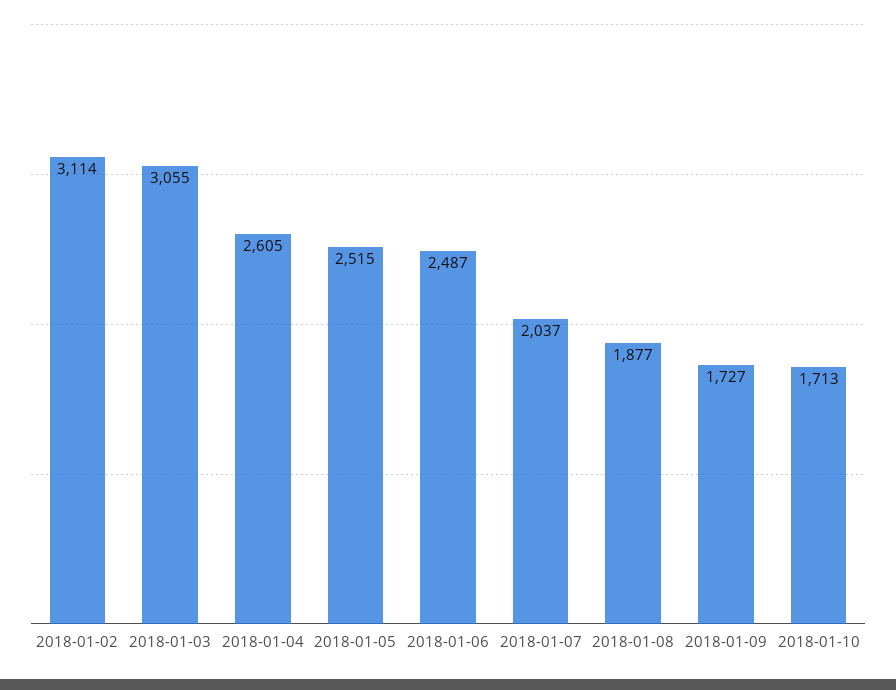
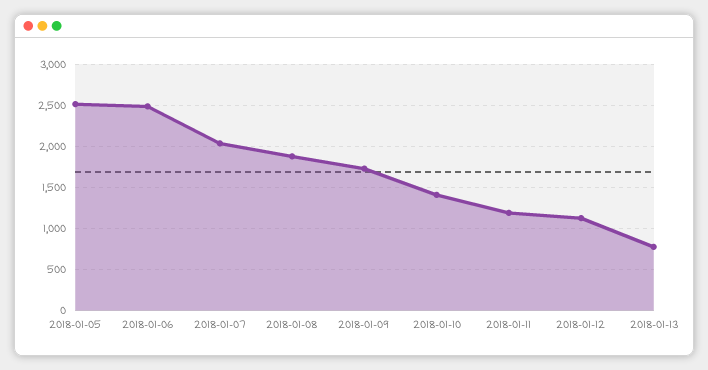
2018-01-02: 3114 -> none
2018-01-03: 3055 -> none
2018-01-04: 2605 -> none
2018-01-10: 1713 -> 1400
2018-01-11: none -> 1200
2018-01-12: none -> 1100
2018-01-13: none -> 800

